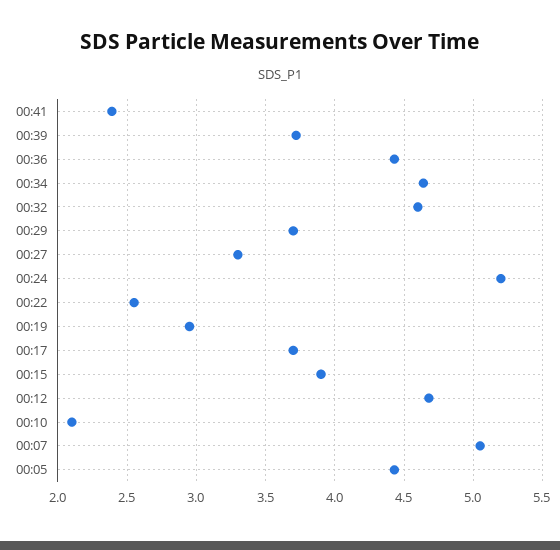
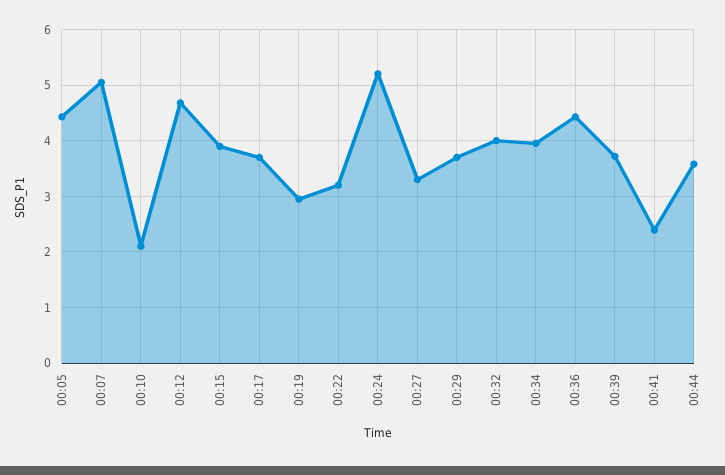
00:34: 4.65 -> 4
00:32: 4.6 -> 4
00:22: 2.55 -> 3.2
00:44: none -> 3.6

